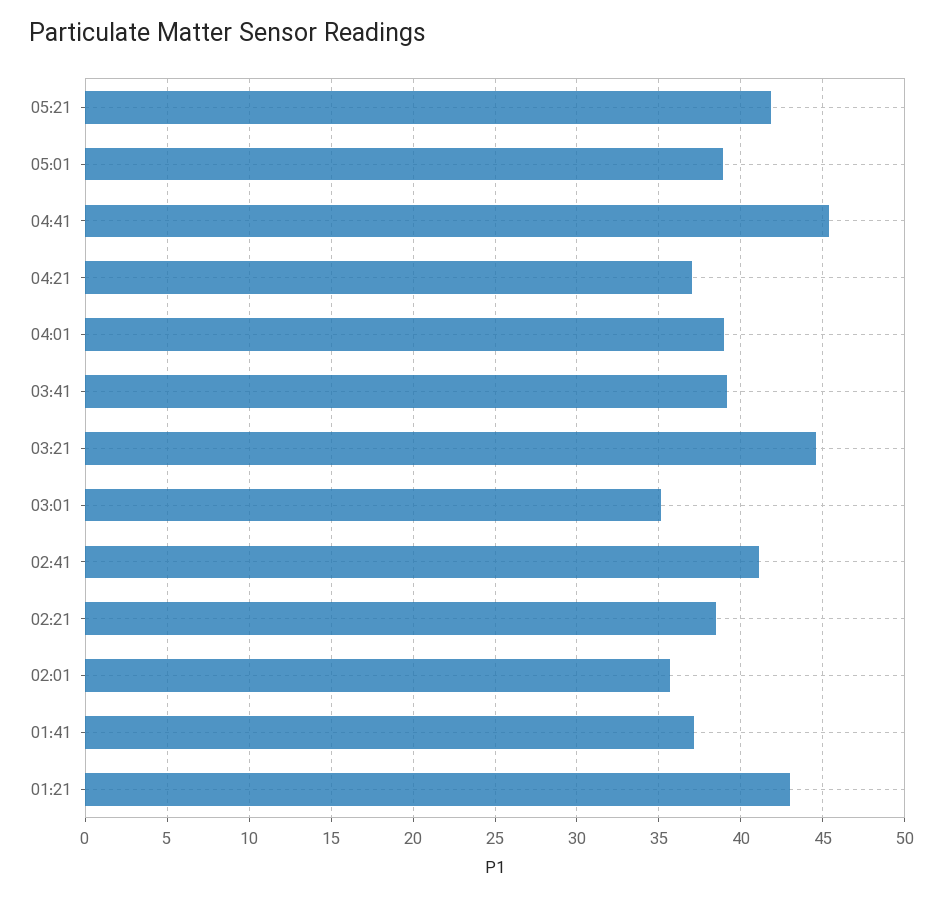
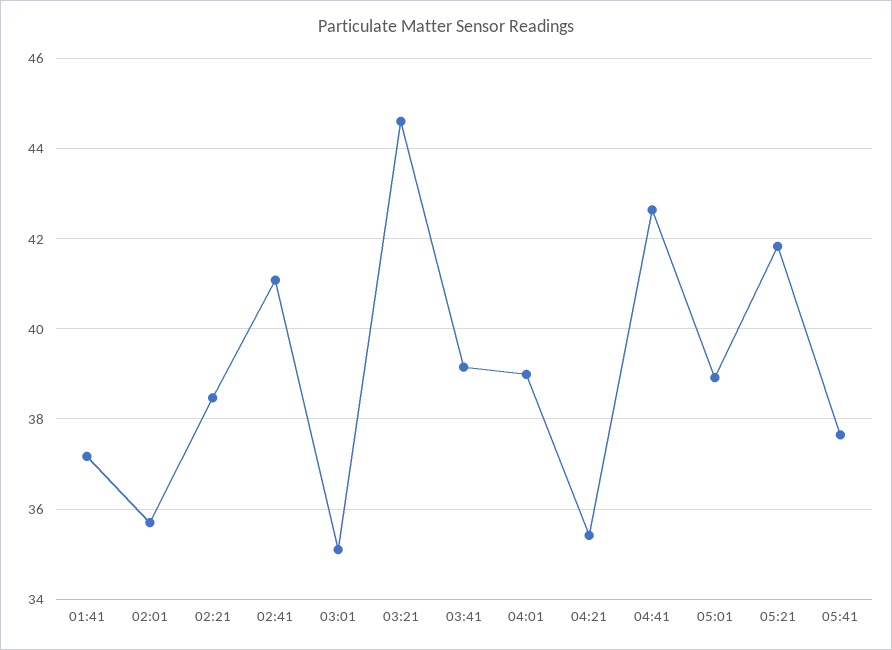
04:41: 45.5 -> 42.6
04:21: 37 -> 35.4
01:21: 43 -> none
05:41: none -> 37.6

